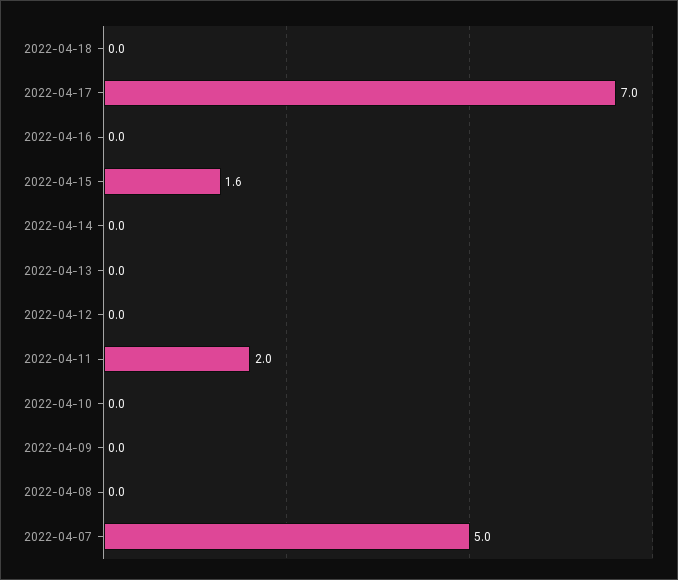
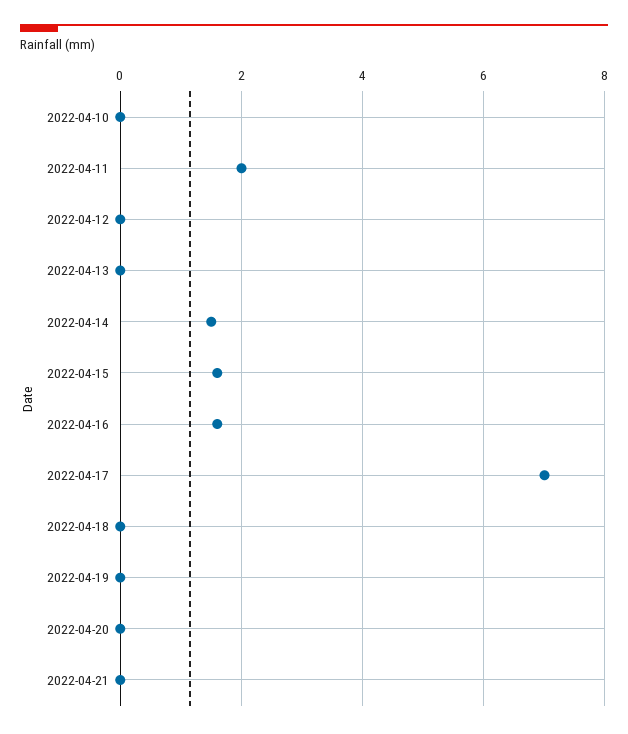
2022-04-16: 0 -> 1.5
2022-04-14: 0 -> 1.5
2022-04-09: 0 -> none
2022-04-08: 0 -> none
2022-04-07: 5 -> none
2022-04-19: none -> 0
2022-04-20: none -> 0
2022-04-21: none -> 0

